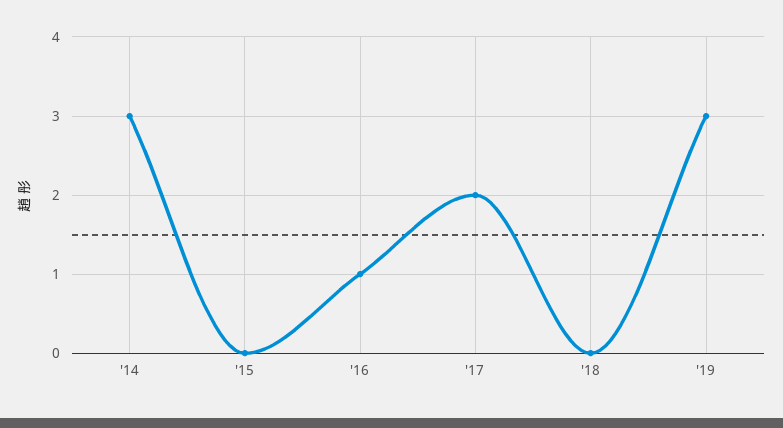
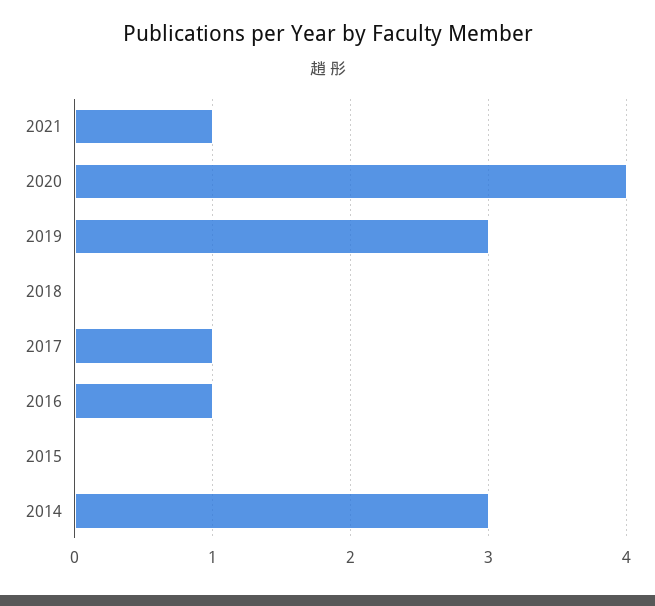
'17: 2 -> 1
2021: none -> 1
2020: none -> 4

